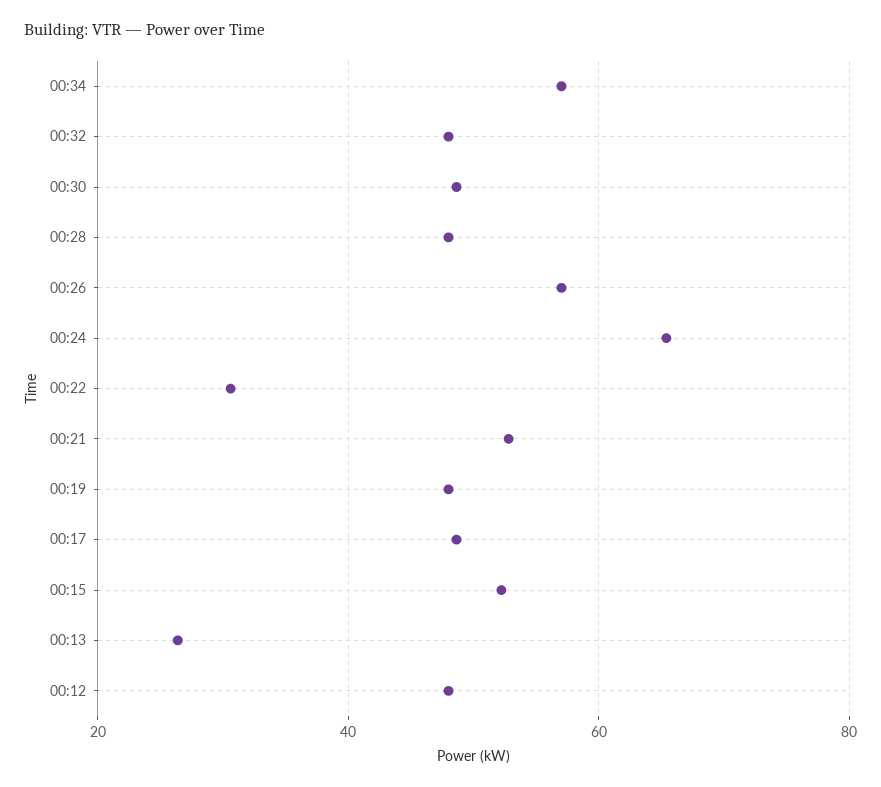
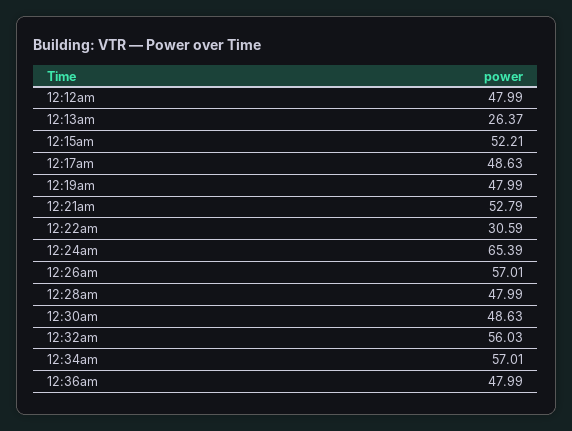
00:32: 48 -> 56.03
12:36am: none -> 47.99

